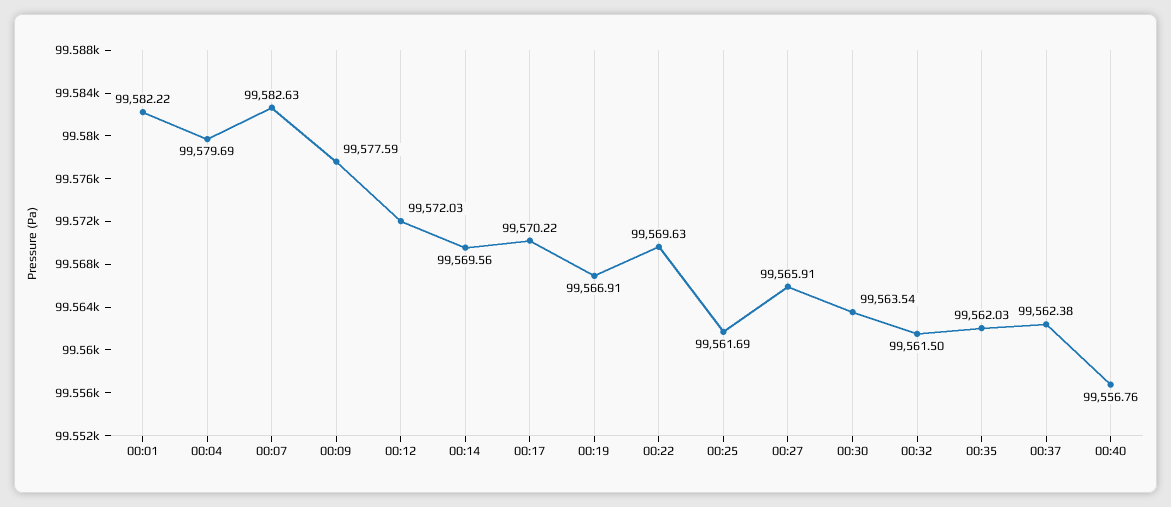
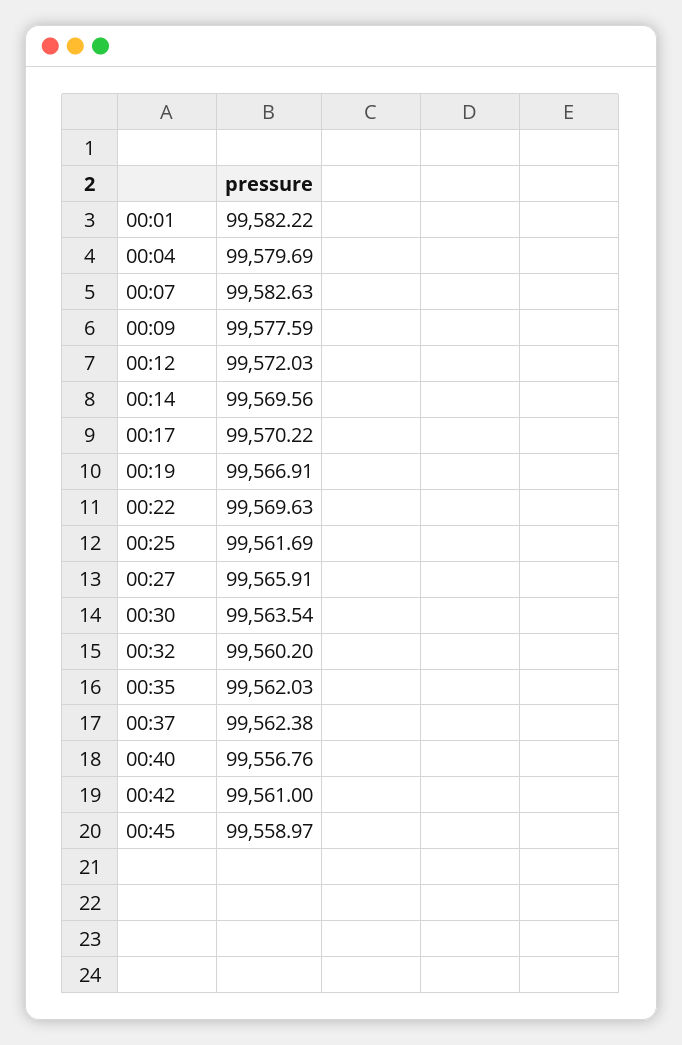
00:32: 99561.5 -> 99560.2
00:42: none -> 99561
00:45: none -> 99558.97

